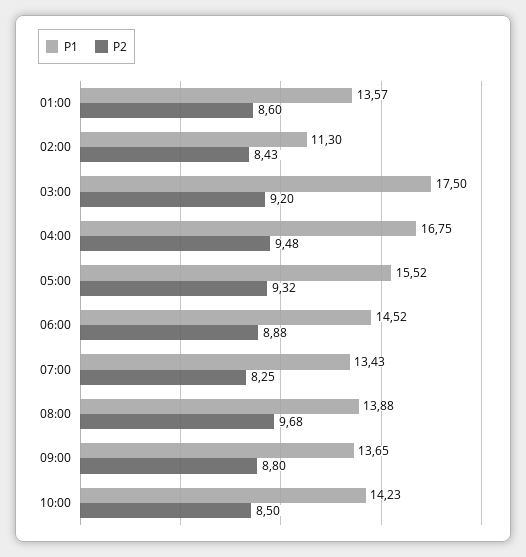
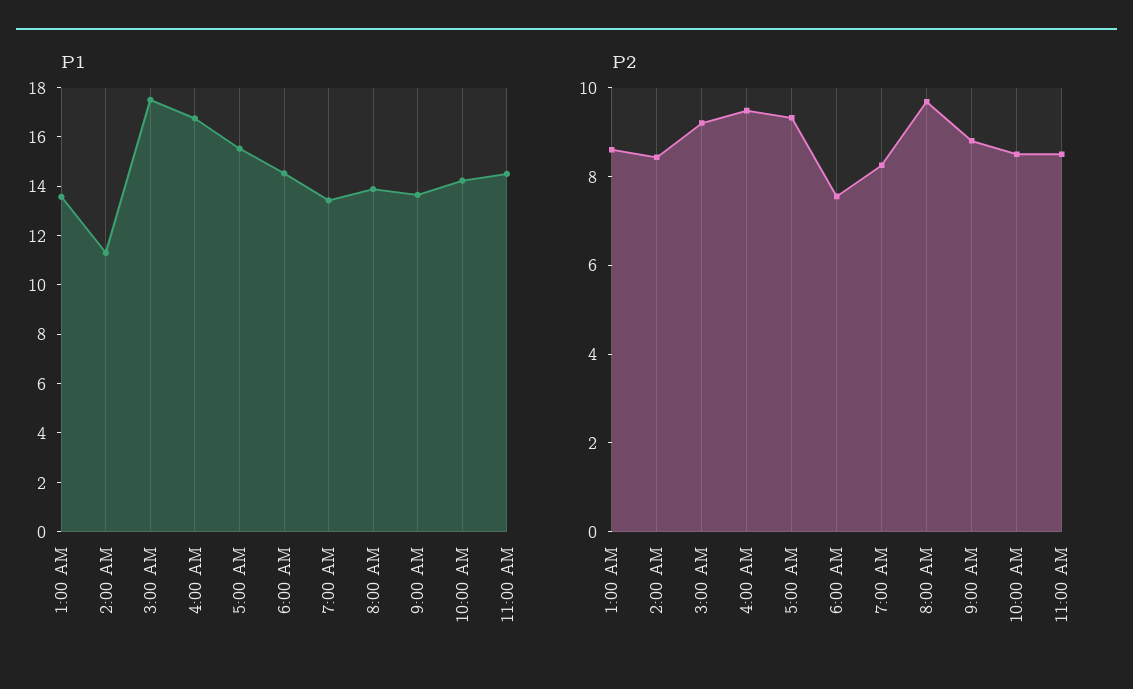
P2, 06:00: 8.88 -> 7.5
P1, 11:00 AM: none -> 14.5
P2, 11:00 AM: none -> 8.5

